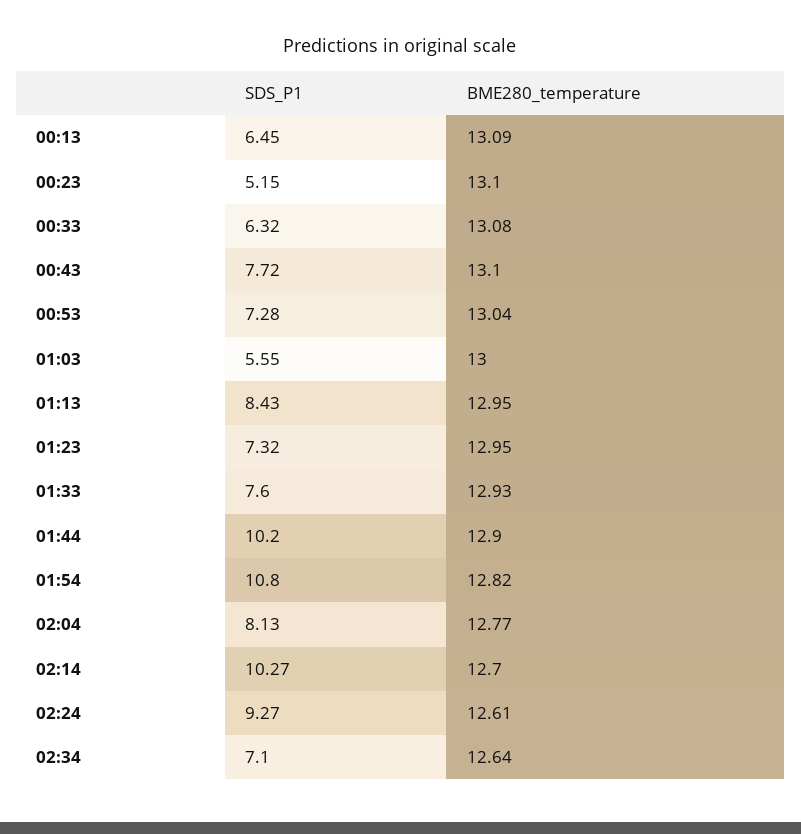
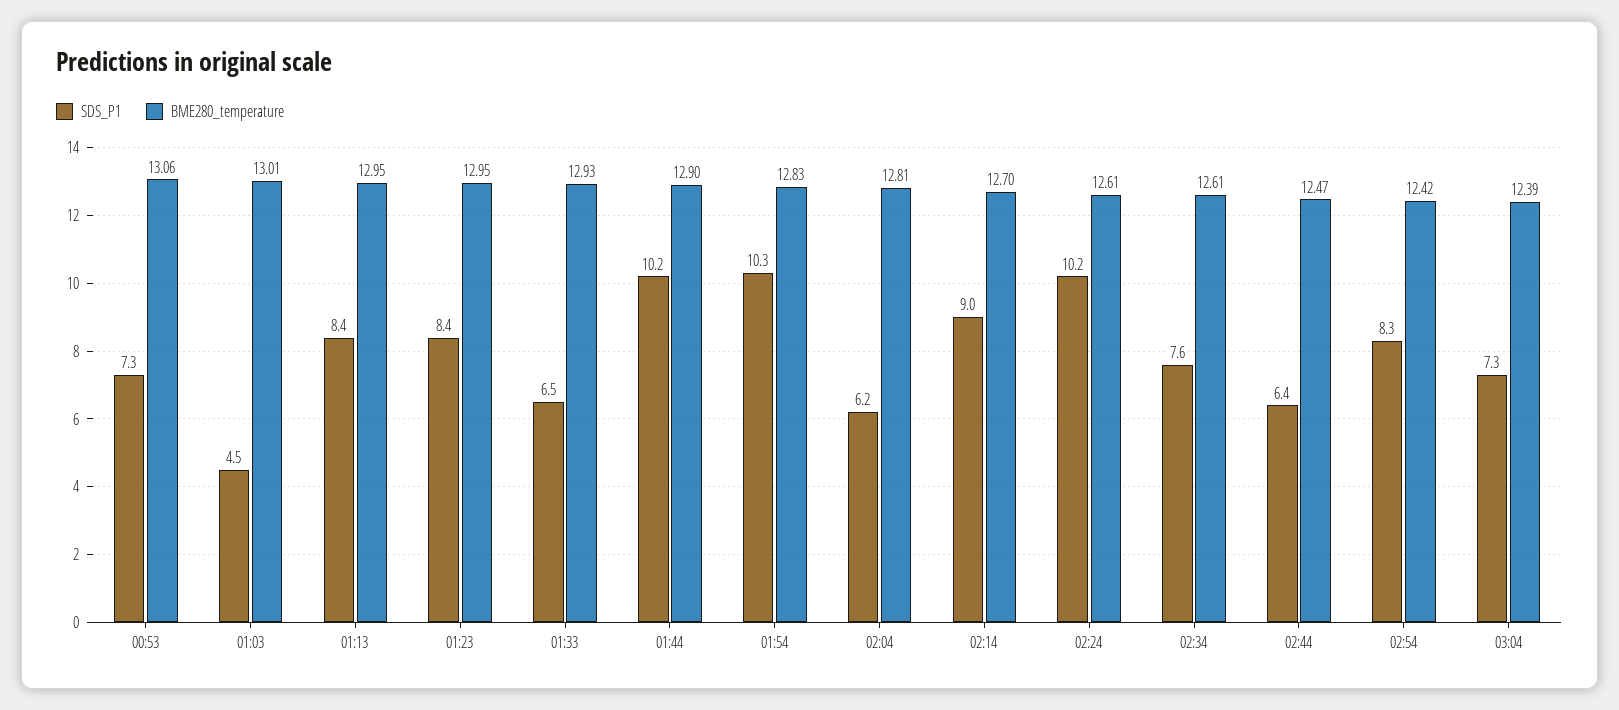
SDS_P1, 00:13: 6.45 -> none
BME280_temperature, 00:13: 13.09 -> none
SDS_P1, 00:23: 5.15 -> none
BME280_temperature, 00:23: 13.1 -> none
SDS_P1, 00:33: 6.32 -> none
BME280_temperature, 00:33: 13.08 -> none
SDS_P1, 00:43: 7.72 -> none
BME280_temperature, 00:43: 13.1 -> none
BME280_temperature, 00:53: 13.04 -> 13.06
SDS_P1, 01:03: 5.55 -> 4.5
BME280_temperature, 01:03: 13 -> 13.01
SDS_P1, 01:23: 7.32 -> 8.4
SDS_P1, 01:33: 7.6 -> 6.5
SDS_P1, 01:54: 10.8 -> 10.3
BME280_temperature, 01:54: 12.82 -> 12.83
SDS_P1, 02:04: 8.13 -> 6.2
BME280_temperature, 02:04: 12.77 -> 12.81
SDS_P1, 02:14: 10.27 -> 9
SDS_P1, 02:24: 9.27 -> 10.2
SDS_P1, 02:34: 7.1 -> 7.6
BME280_temperature, 02:34: 12.64 -> 12.61
SDS_P1, 02:44: none -> 6.4
BME280_temperature, 02:44: none -> 12.47
SDS_P1, 02:54: none -> 8.3
BME280_temperature, 02:54: none -> 12.42
SDS_P1, 03:04: none -> 7.3
BME280_temperature, 03:04: none -> 12.39

